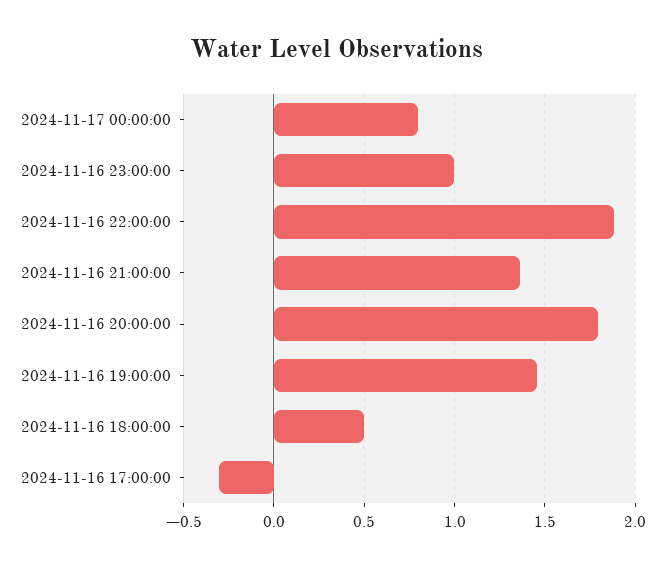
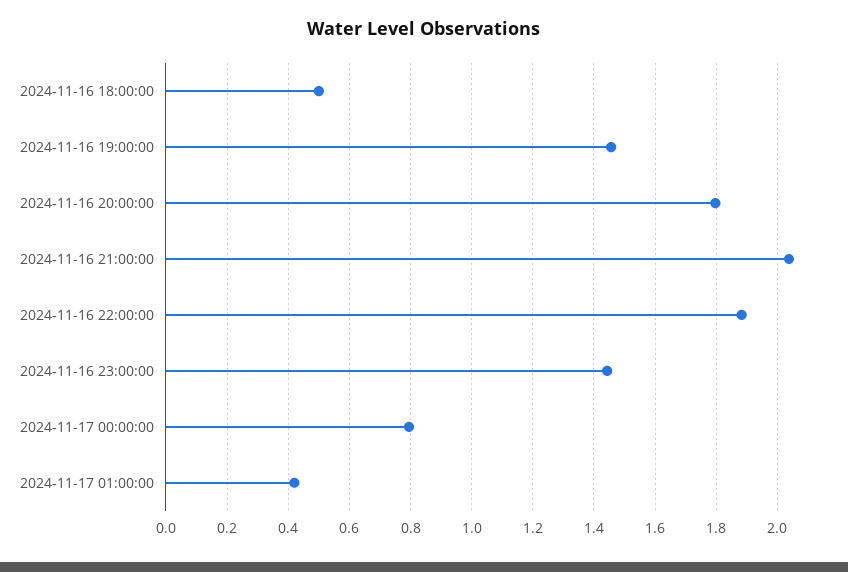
2024-11-16 23:00:00: 1 -> 1.44
2024-11-16 21:00:00: 1.35 -> 2.04
2024-11-16 17:00:00: -0.3 -> none
2024-11-17 01:00:00: none -> 0.42

